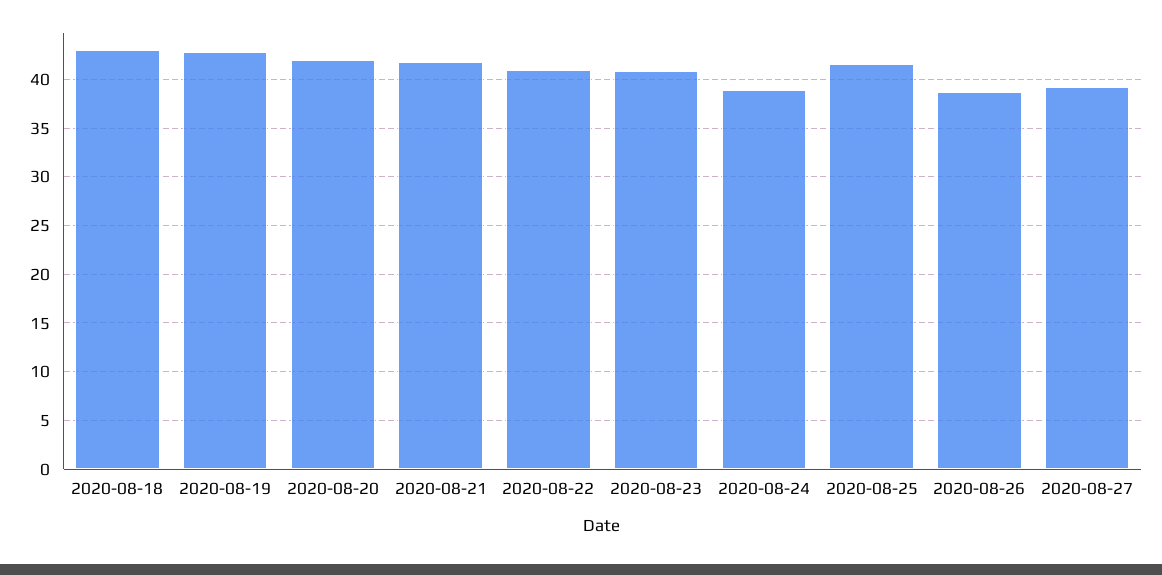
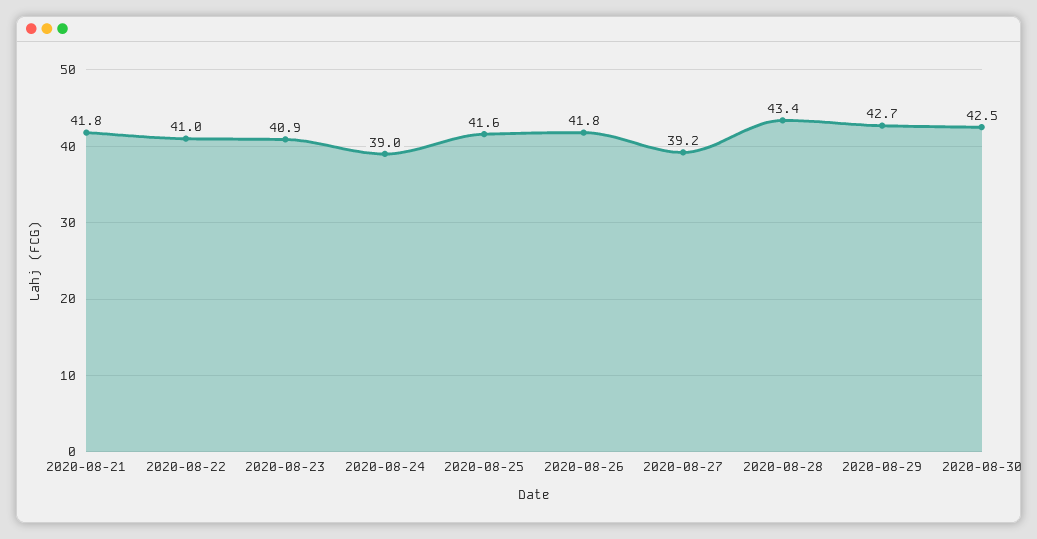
2020-08-18: 43 -> none
2020-08-19: 43 -> none
2020-08-20: 42 -> none
2020-08-26: 39 -> 41.8
2020-08-28: none -> 43.4
2020-08-29: none -> 42.7
2020-08-30: none -> 42.5

